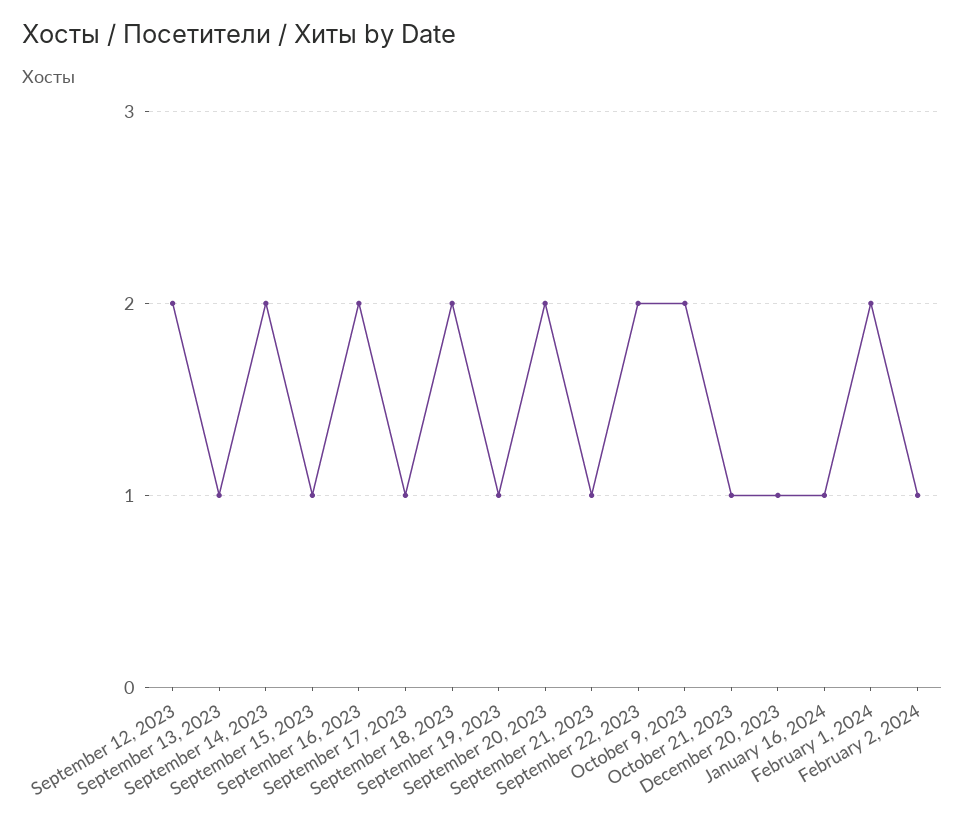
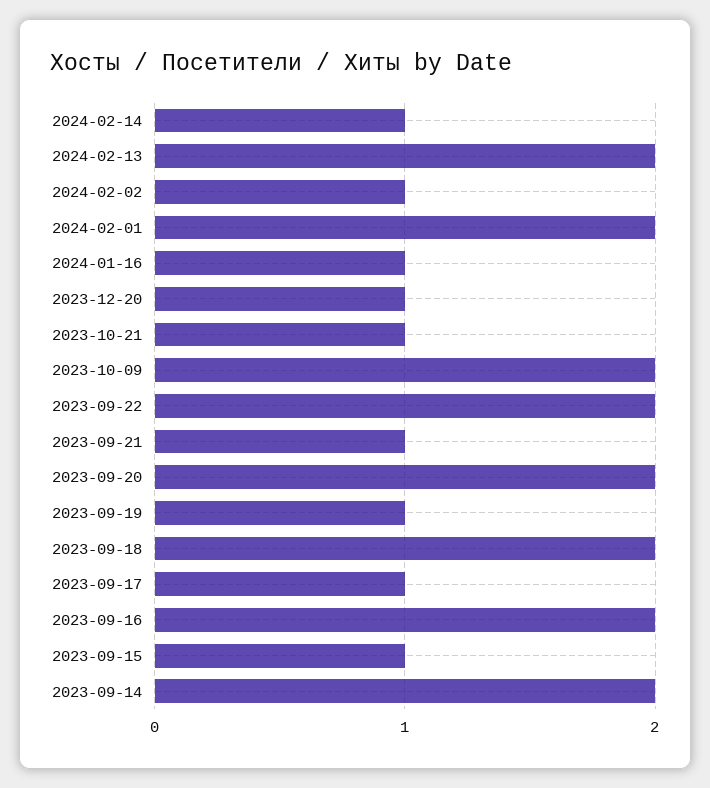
September 12, 2023: 2 -> none
September 13, 2023: 1 -> none
2024-02-14: none -> 1
2024-02-13: none -> 2

